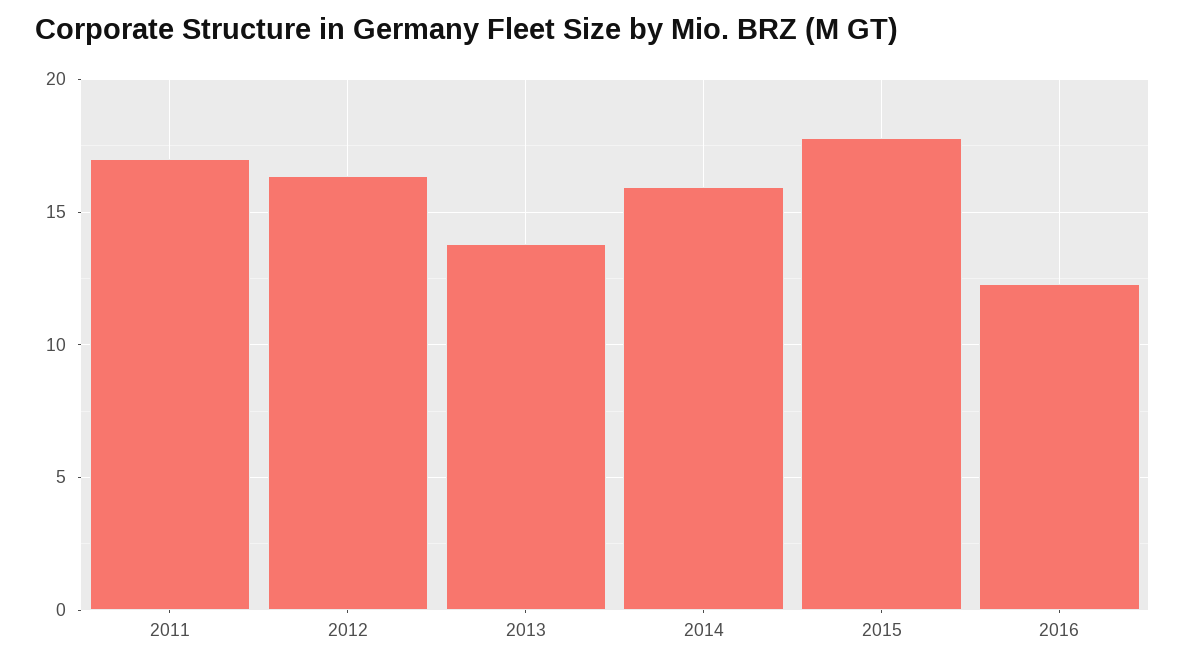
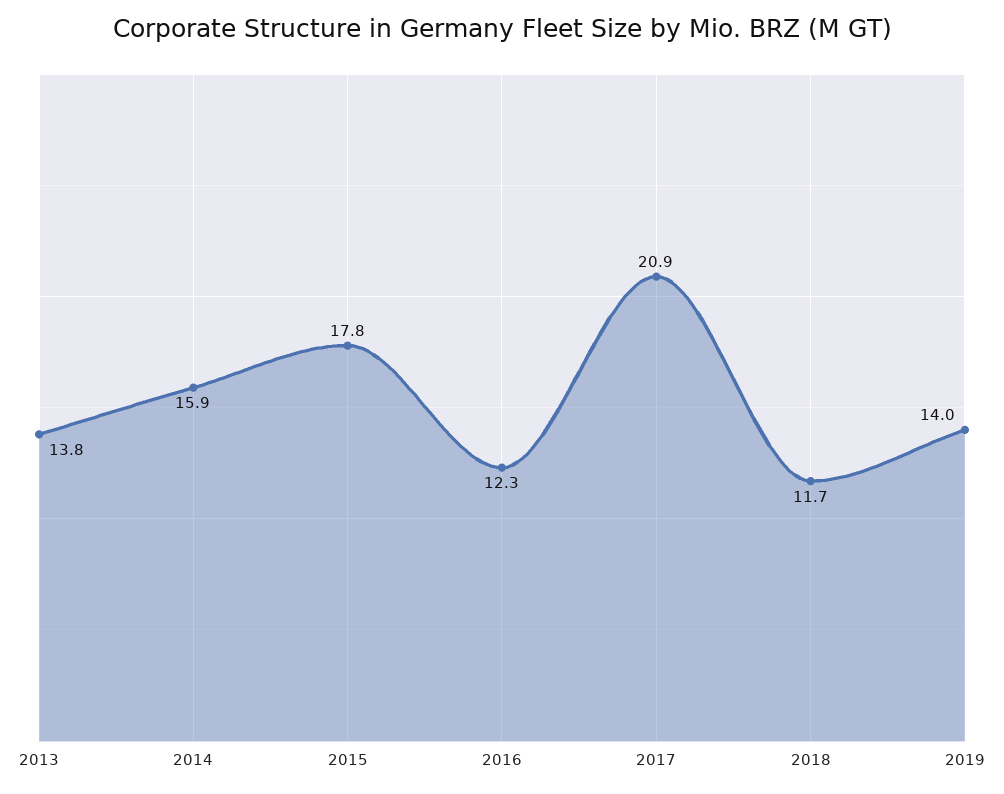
2011: 17 -> none
2012: 16.5 -> none
2017: none -> 20.9
2018: none -> 11.7
2019: none -> 14

